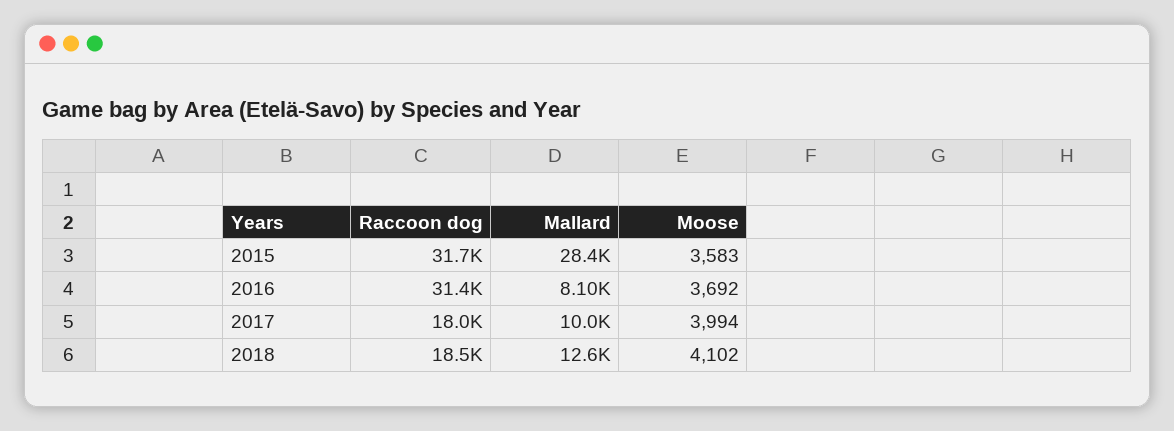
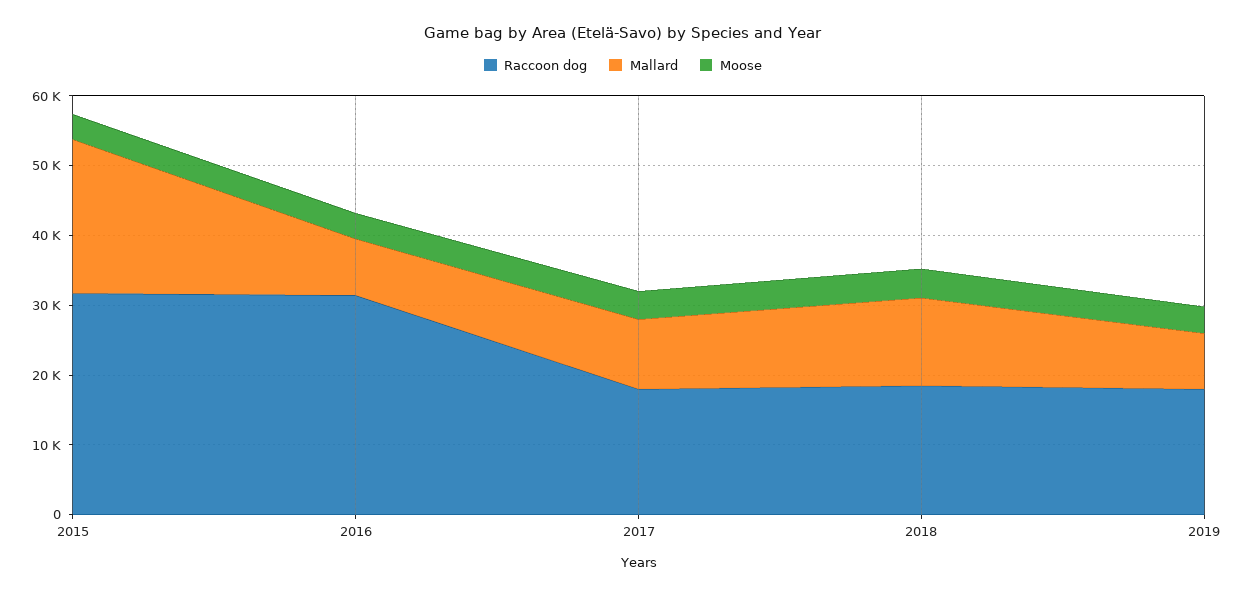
Mallard, 2015: 28400 -> 22000
Raccoon dog, 2019: none -> 18000
Mallard, 2019: none -> 8000
Moose, 2019: none -> 4000

